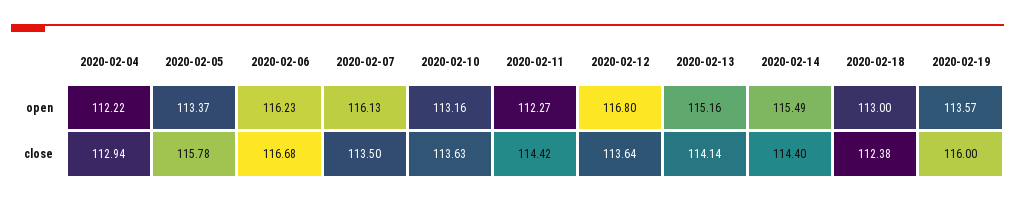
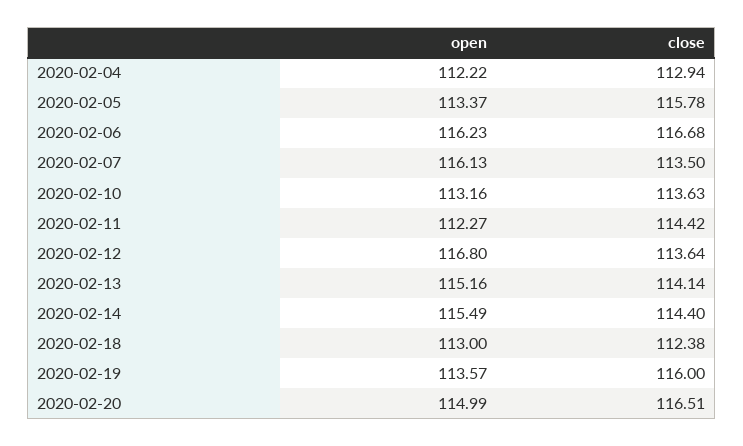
2020-02-20, open: none -> 114.99
2020-02-20, close: none -> 116.51

